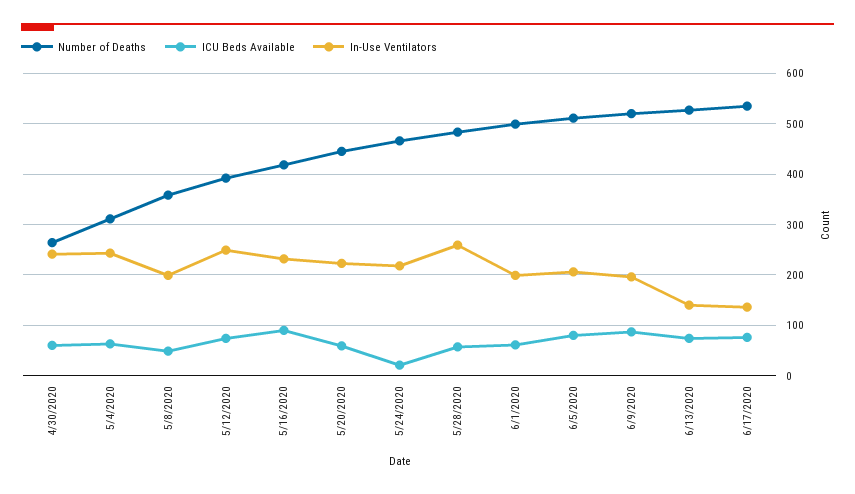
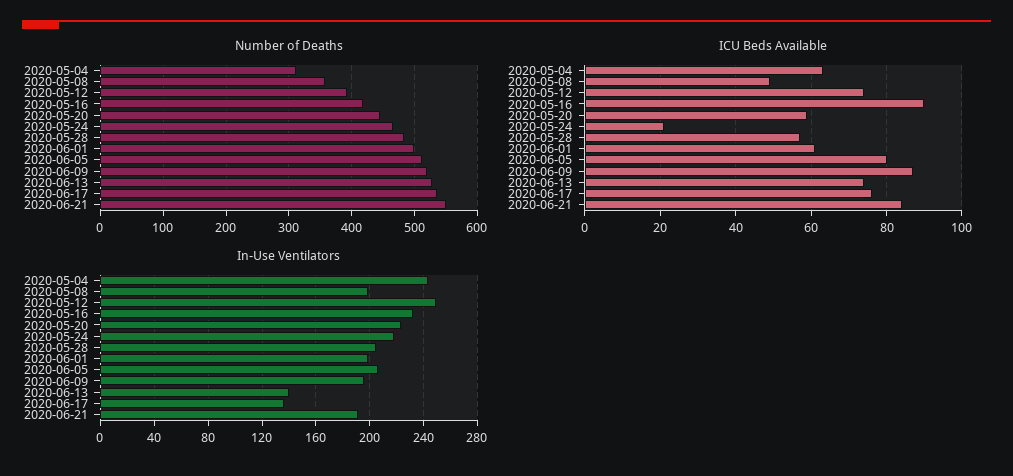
Number of Deaths, 4/30/2020: 260 -> none
ICU Beds Available, 4/30/2020: 60 -> none
In-Use Ventilators, 4/30/2020: 240 -> none
In-Use Ventilators, 5/28/2020: 260 -> 205
Number of Deaths, 2020-06-21: none -> 550
ICU Beds Available, 2020-06-21: none -> 85
In-Use Ventilators, 2020-06-21: none -> 190

